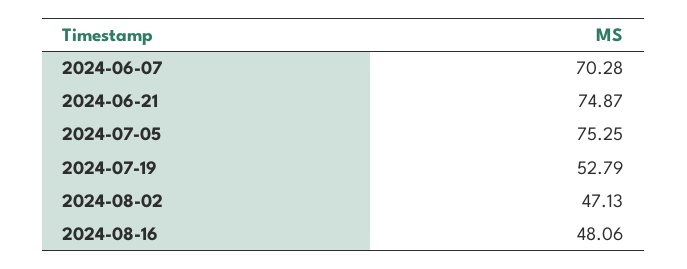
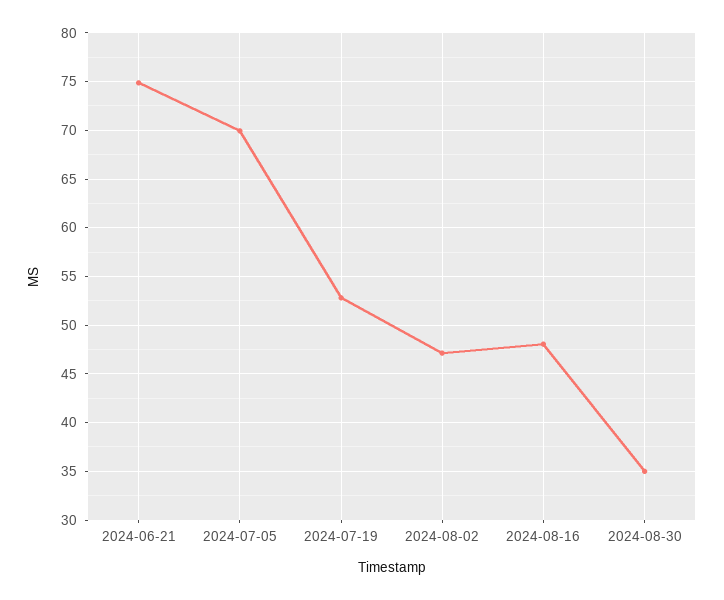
2024-06-07: 70.28 -> none
2024-07-05: 75.25 -> 70
2024-08-30: none -> 35

